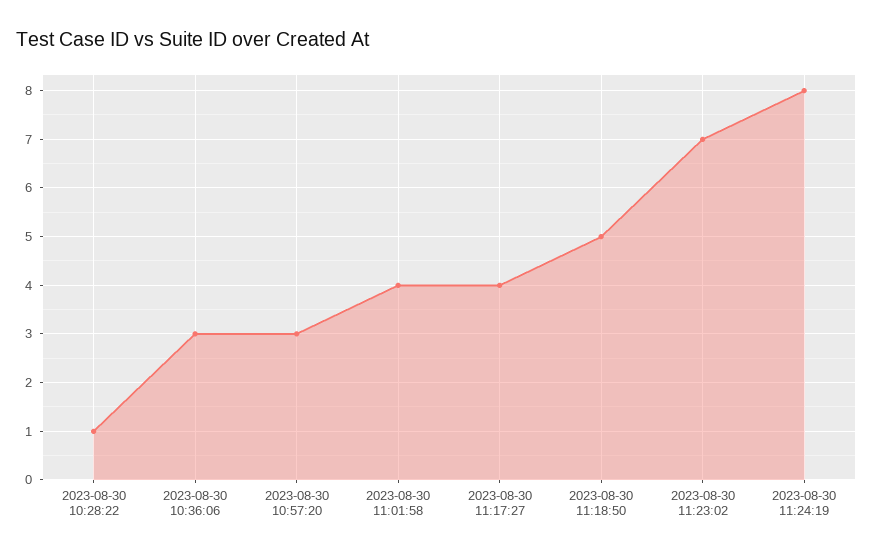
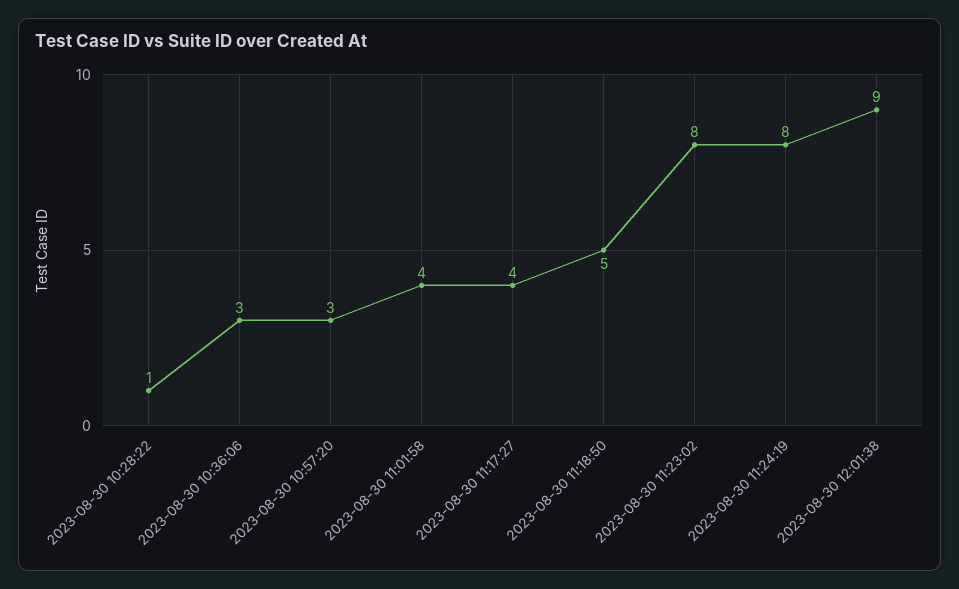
2023-08-30 11:23:02: 7 -> 8
2023-08-30 12:01:38: none -> 9

